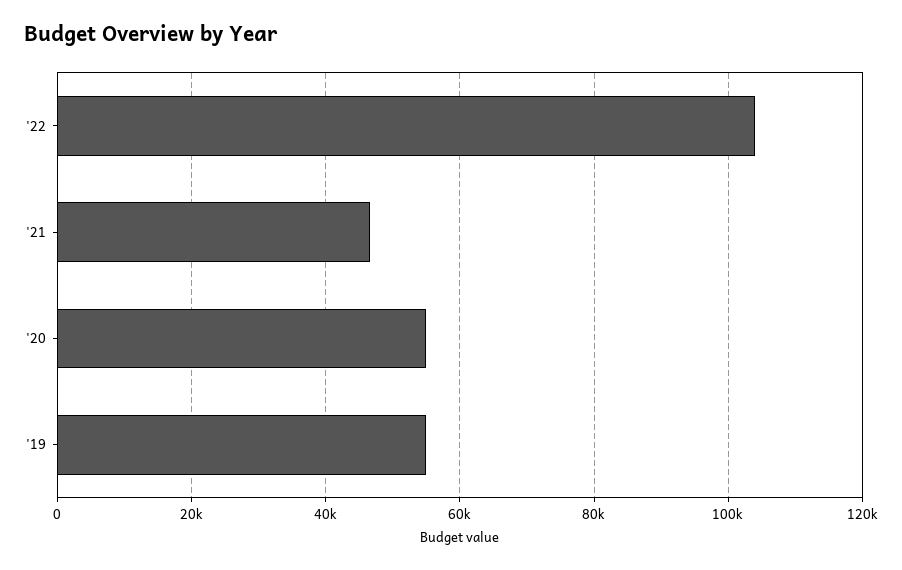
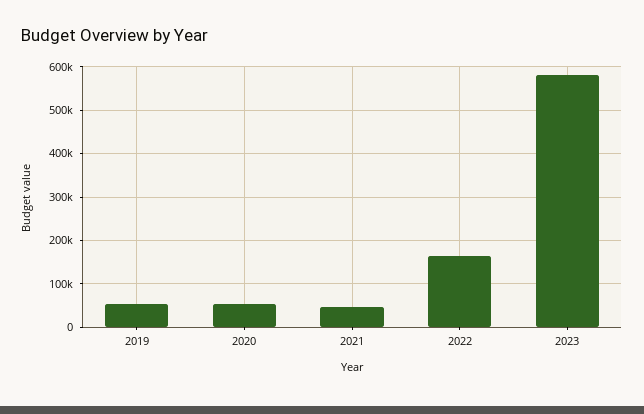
'22: 104000 -> 160000
2023: none -> 580000

